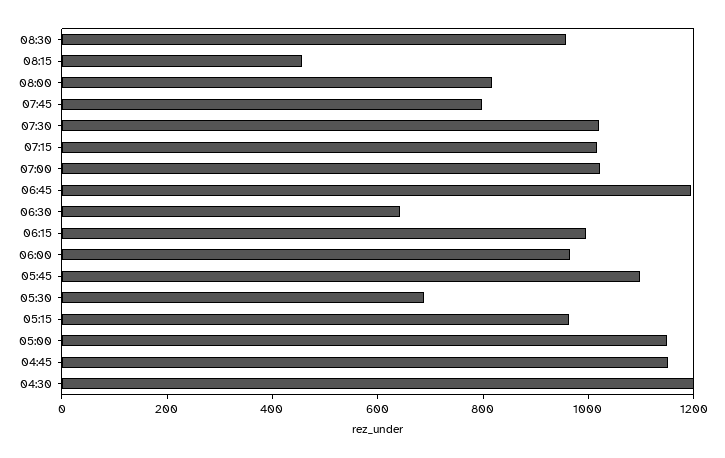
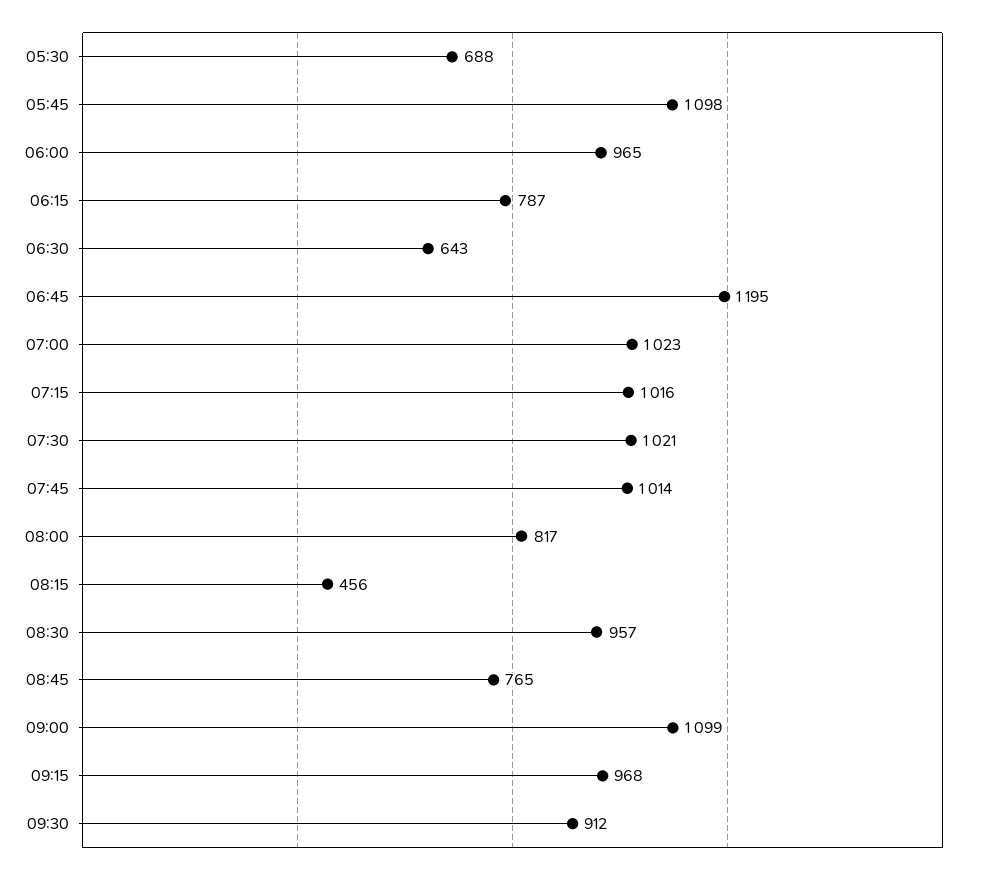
07:45: 800 -> 1014
06:15: 1000 -> 787
05:15: 950 -> none
05:00: 1150 -> none
04:45: 1150 -> none
04:30: 1200 -> none
08:45: none -> 765
09:00: none -> 1099
09:15: none -> 968
09:30: none -> 912

